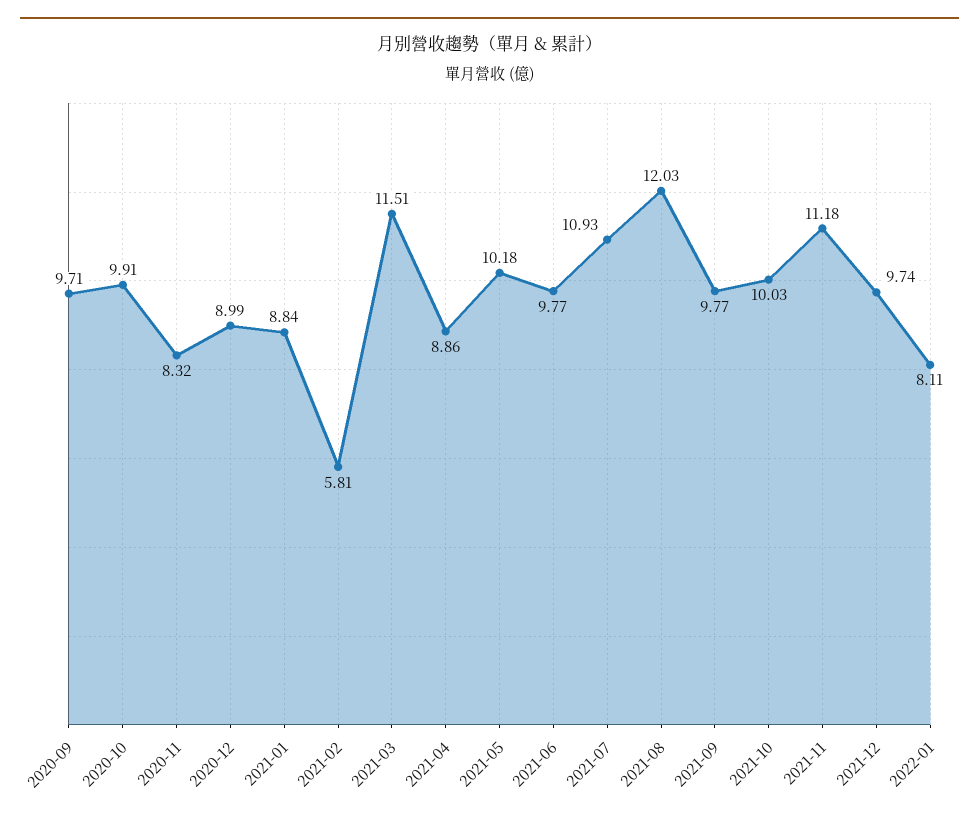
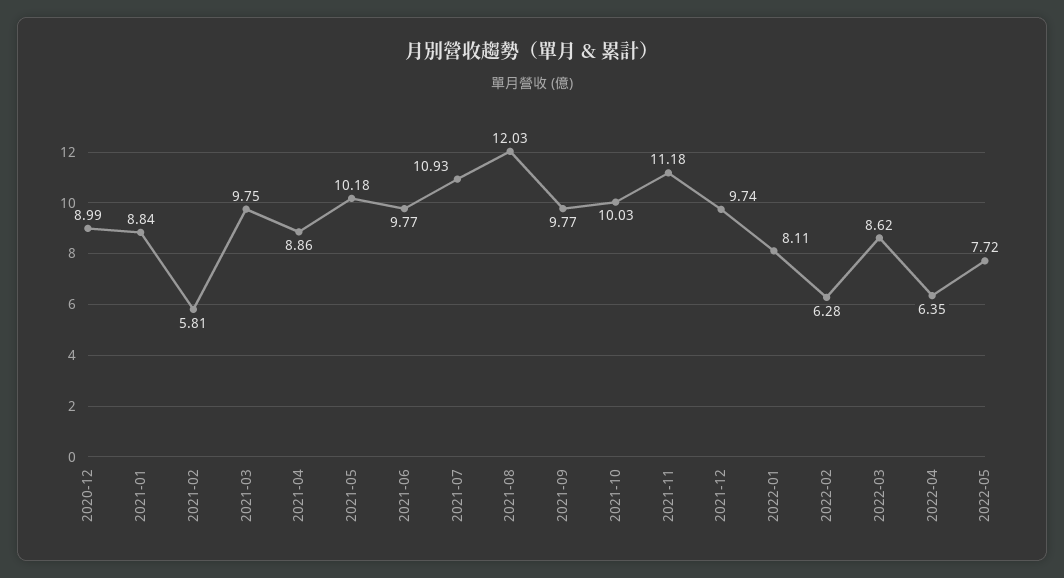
2020-09: 9.71 -> none
2020-10: 9.91 -> none
2020-11: 8.32 -> none
2021-03: 11.51 -> 9.75
2022-02: none -> 6.28
2022-03: none -> 8.62
2022-04: none -> 6.35
2022-05: none -> 7.72

